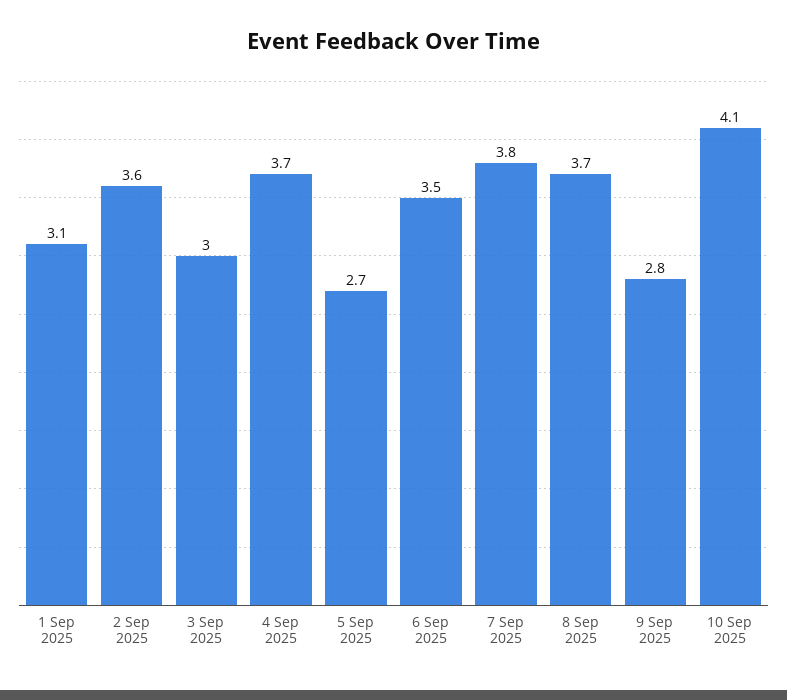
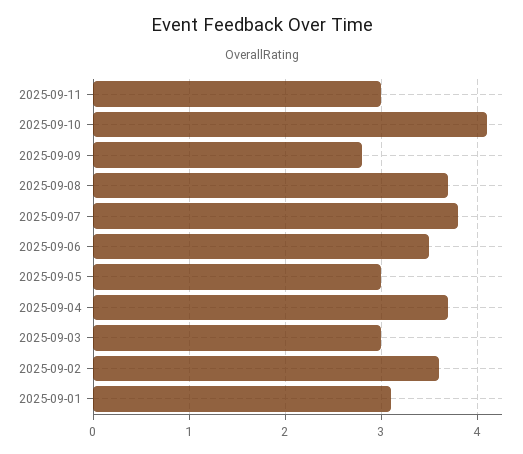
5 Sep 2025: 2.7 -> 3
2025-09-11: none -> 3

